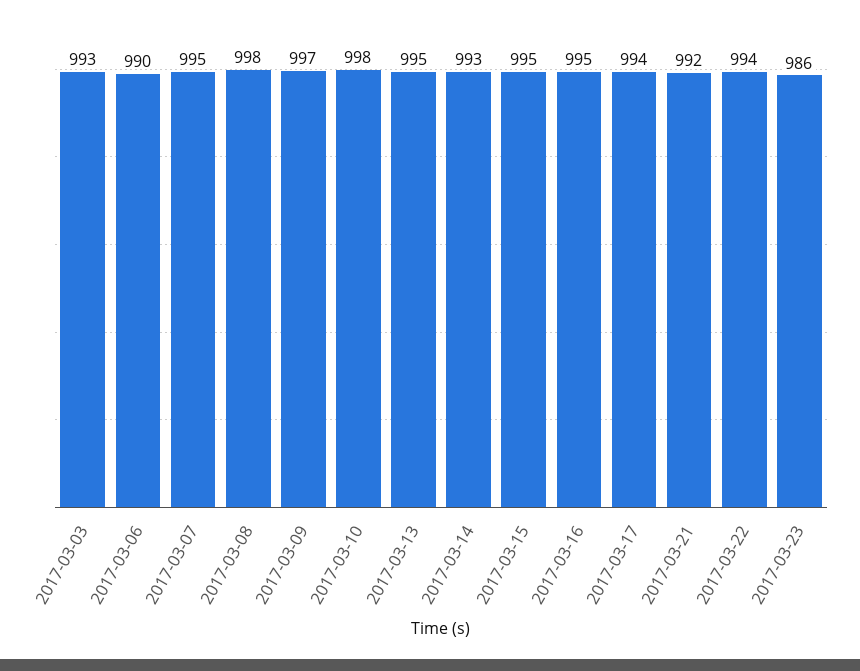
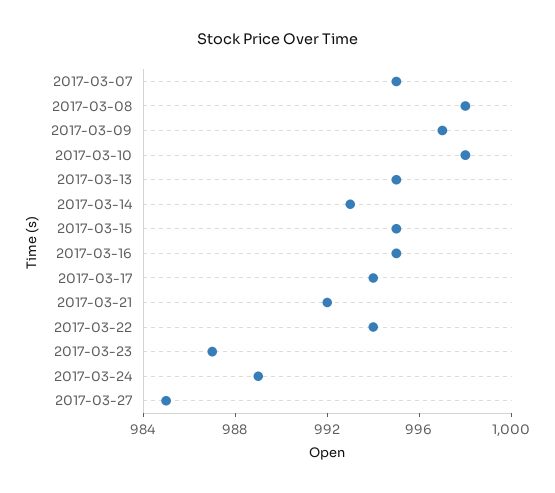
2017-03-03: 993 -> none
2017-03-06: 990 -> none
2017-03-23: 986 -> 987
2017-03-24: none -> 989
2017-03-27: none -> 985

